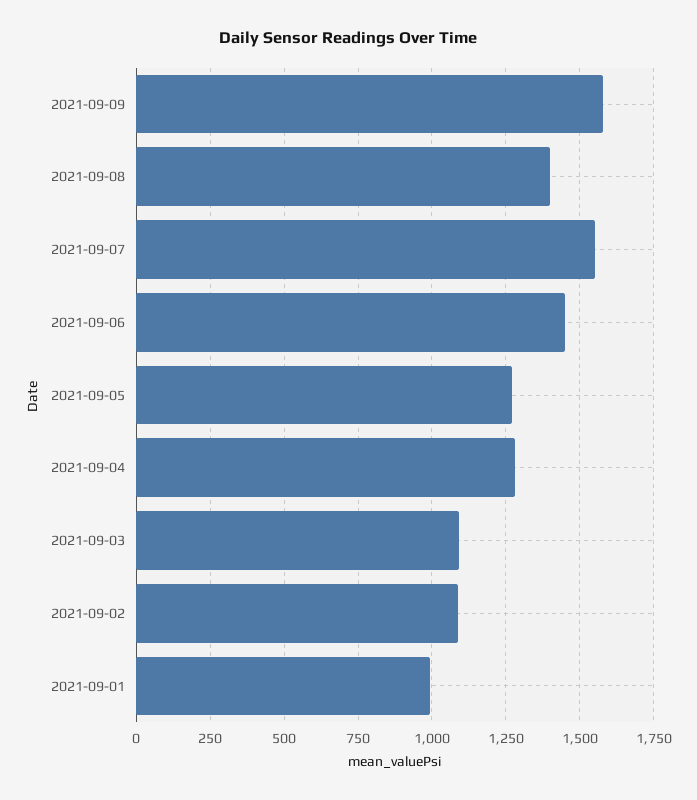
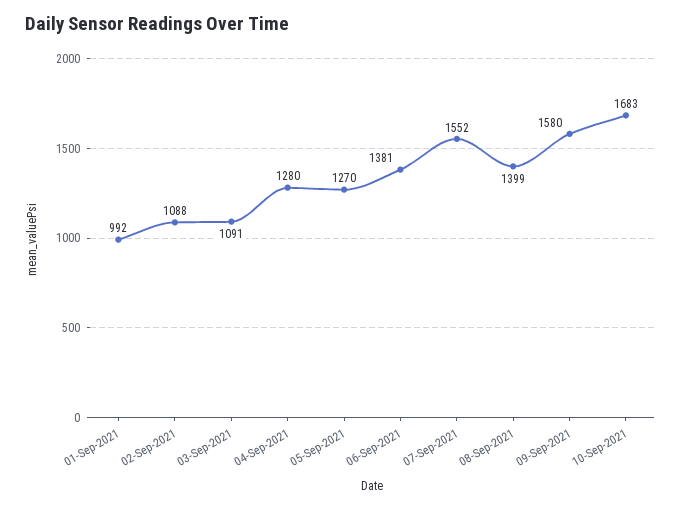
2021-09-06: 1450 -> 1381
10-Sep-2021: none -> 1683

